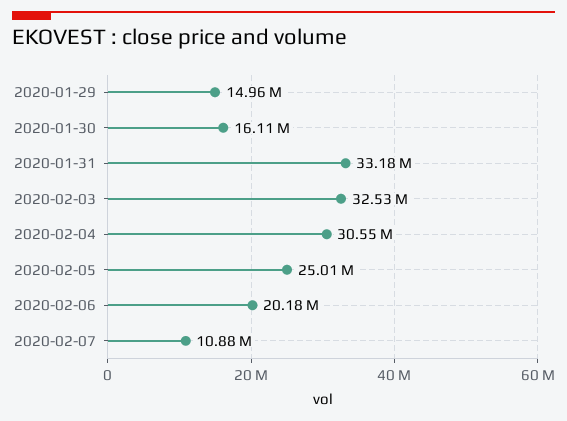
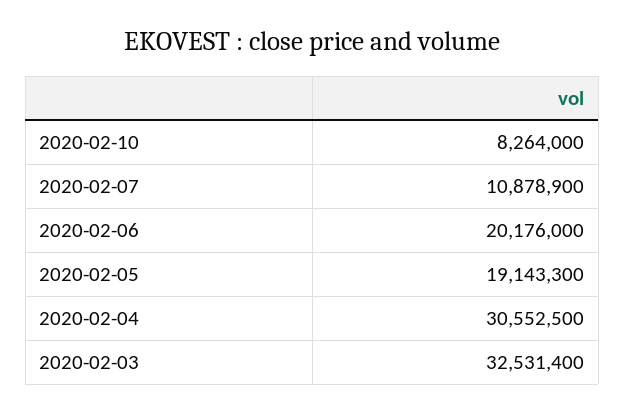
2020-01-29: 14960000 -> none
2020-01-30: 16110000 -> none
2020-01-31: 33180000 -> none
2020-02-05: 25010000 -> 19143300
2020-02-10: none -> 8264000

